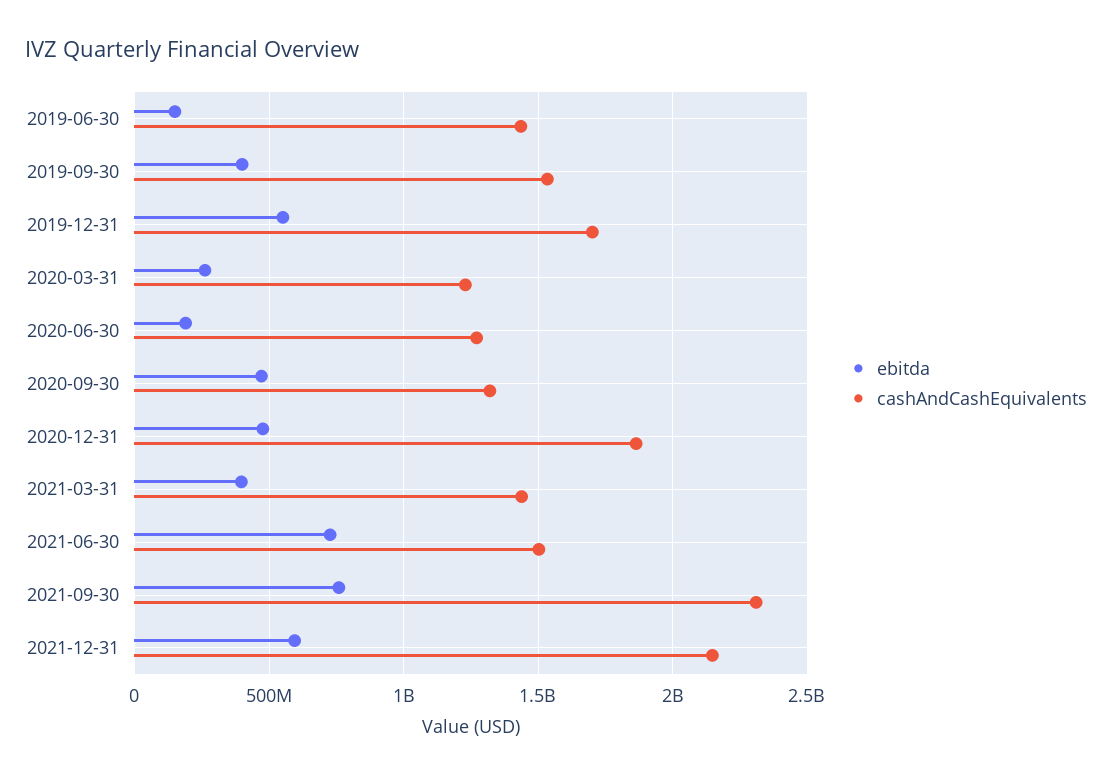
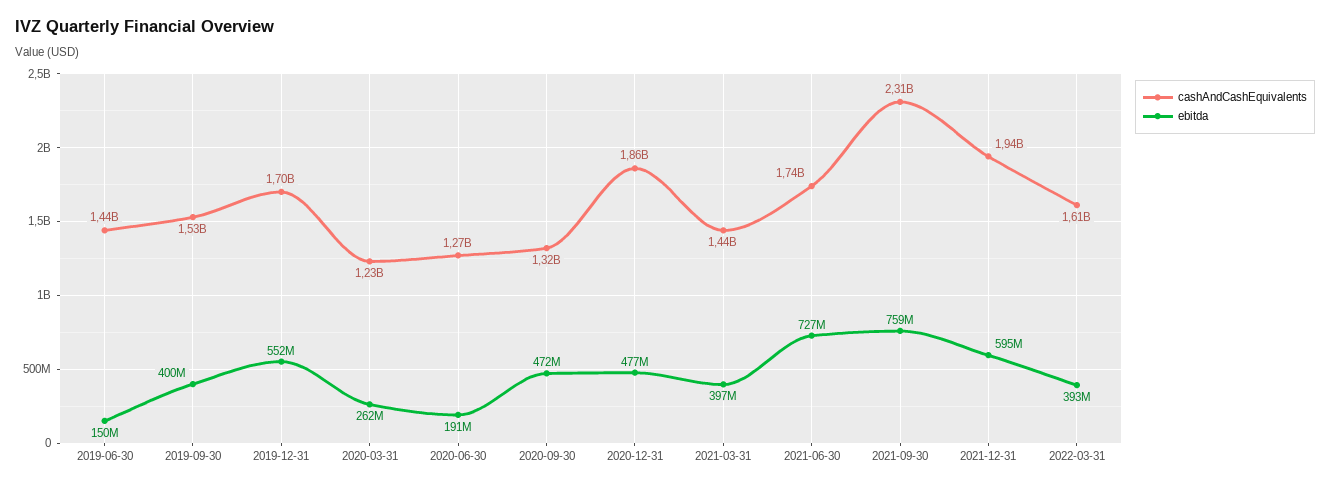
cashAndCashEquivalents, 2021-06-30: 1500000000 -> 1740000000
cashAndCashEquivalents, 2021-12-31: 2150000000 -> 1940000000
cashAndCashEquivalents, 2022-03-31: none -> 1610000000
ebitda, 2022-03-31: none -> 393000000

